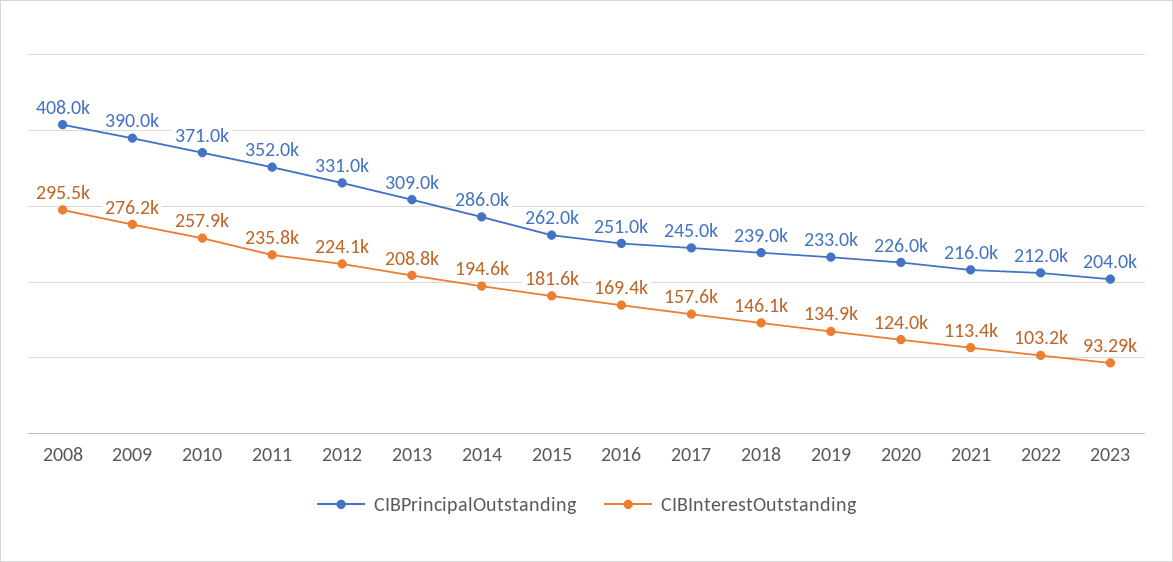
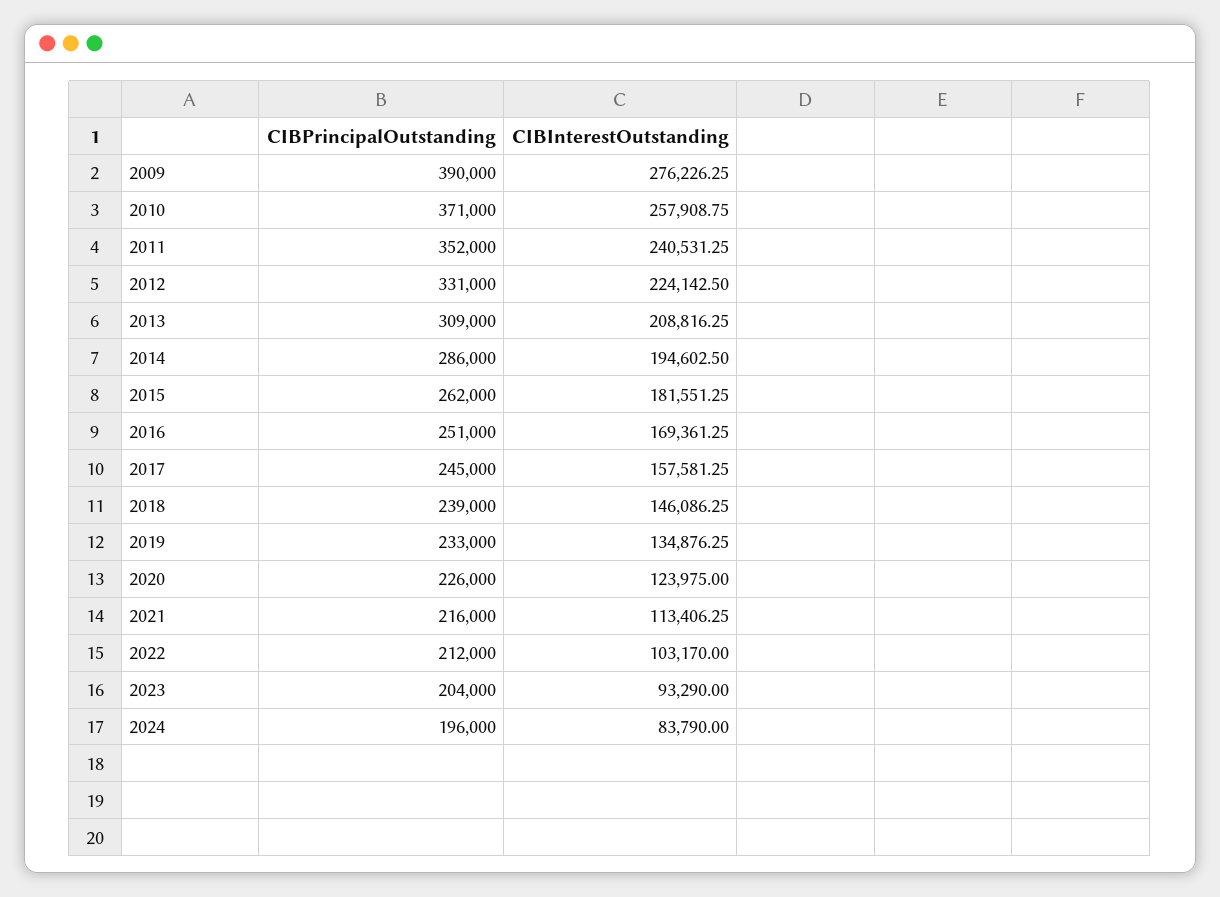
CIBPrincipalOutstanding, 2008: 408000 -> none
CIBInterestOutstanding, 2008: 295500 -> none
CIBInterestOutstanding, 2011: 235800 -> 240531.25
CIBPrincipalOutstanding, 2024: none -> 196000
CIBInterestOutstanding, 2024: none -> 83790

